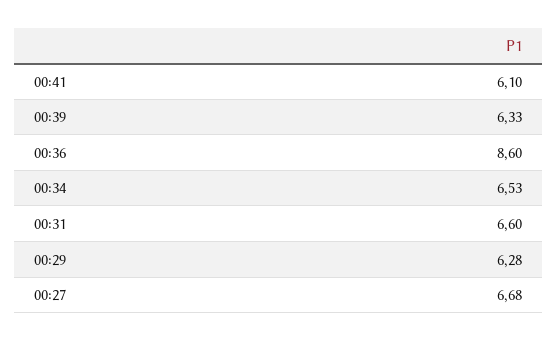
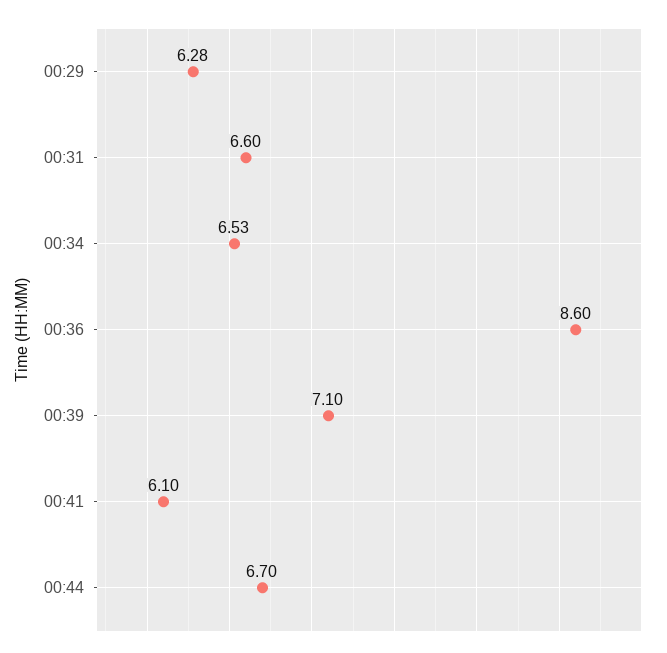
00:39: 6.33 -> 7.1
00:27: 6.68 -> none
00:44: none -> 6.7

